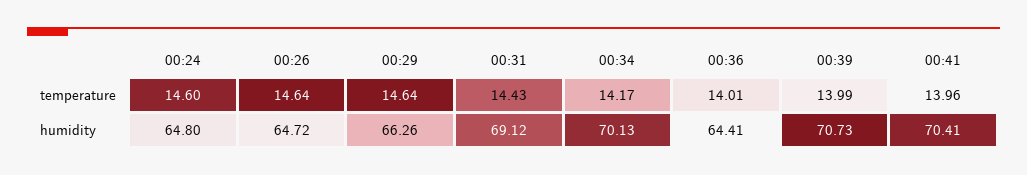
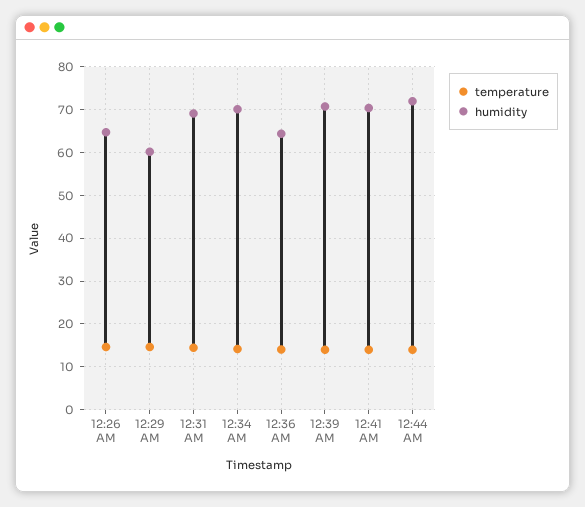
temperature, 00:24: 14.6 -> none
humidity, 00:24: 64.8 -> none
humidity, 00:29: 66.26 -> 60
temperature, 12:44 AM: none -> 14
humidity, 12:44 AM: none -> 72

